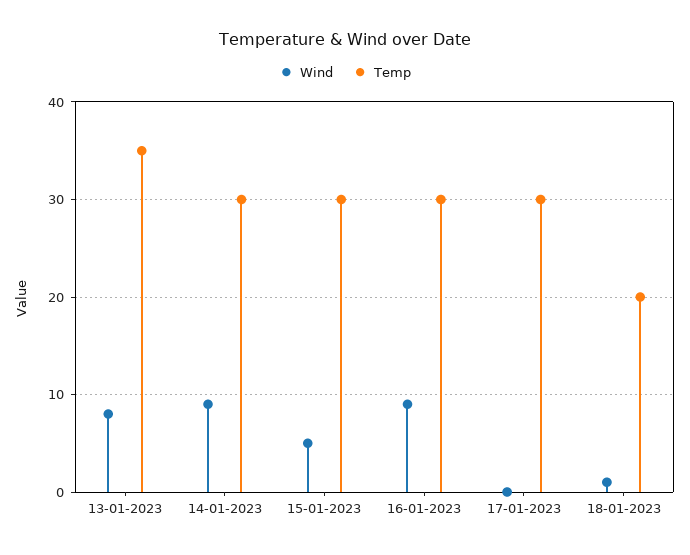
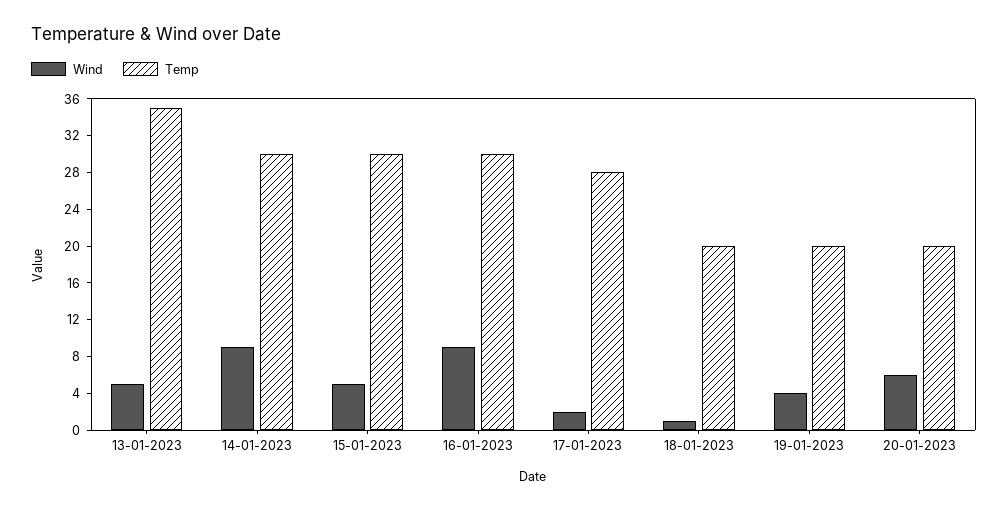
Wind, 13-01-2023: 8 -> 5
Wind, 17-01-2023: 0 -> 2
Temp, 17-01-2023: 30 -> 28
Wind, 19-01-2023: none -> 4
Temp, 19-01-2023: none -> 20
Wind, 20-01-2023: none -> 6
Temp, 20-01-2023: none -> 20

